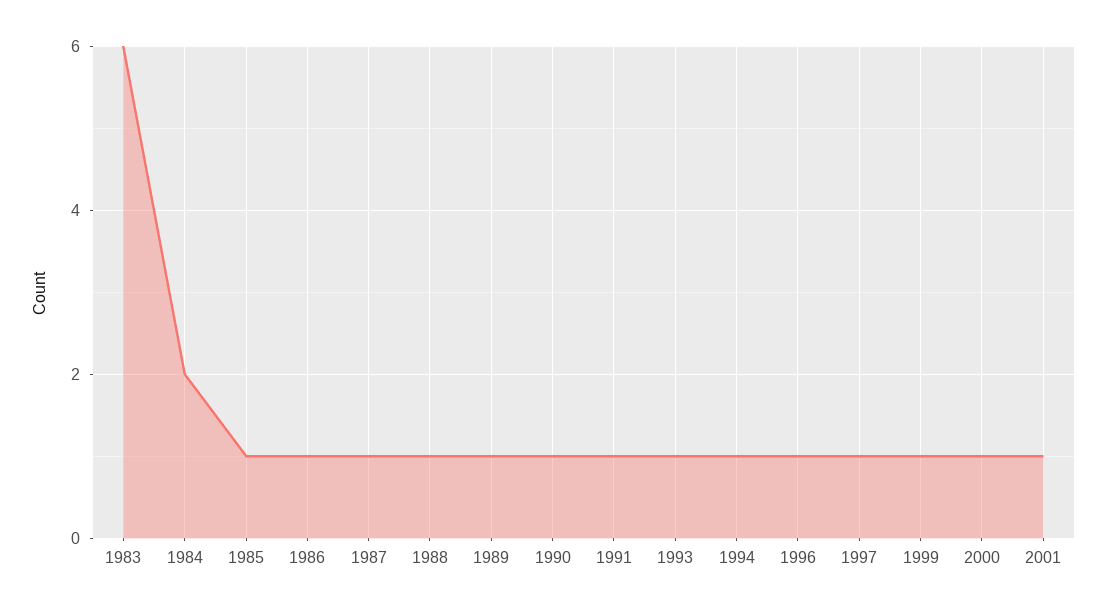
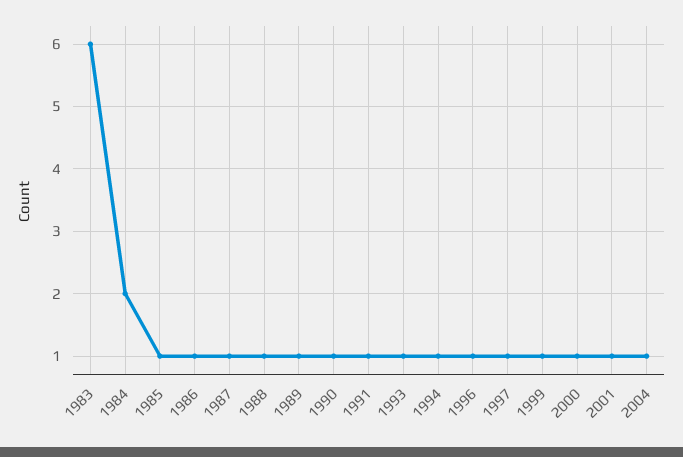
2004: none -> 1

